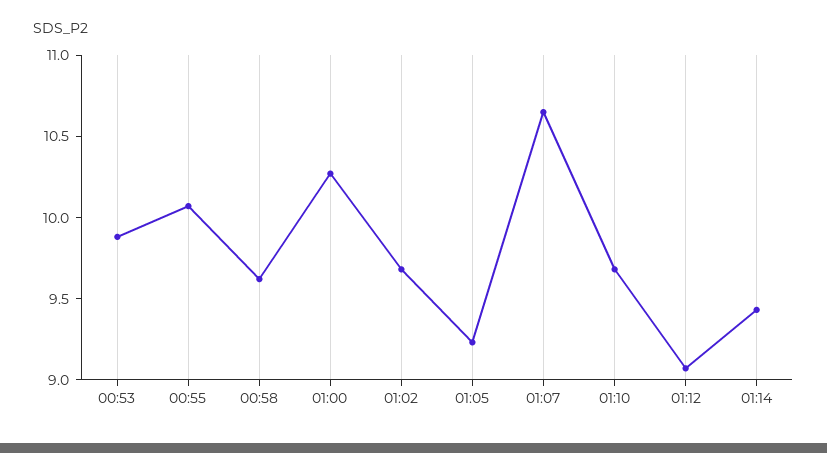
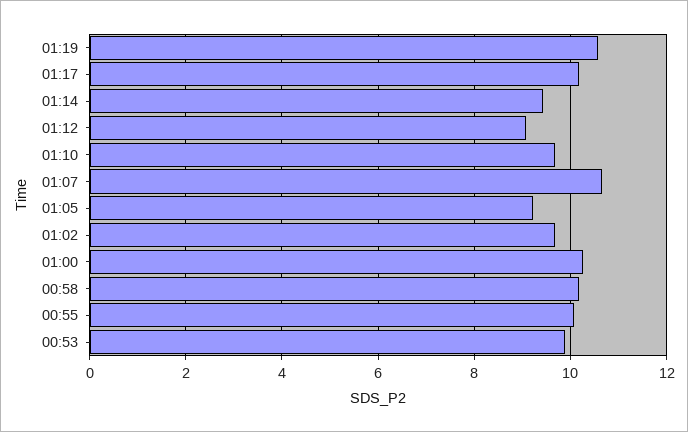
00:58: 9.6 -> 10.2
01:19: none -> 10.6
01:17: none -> 10.2

